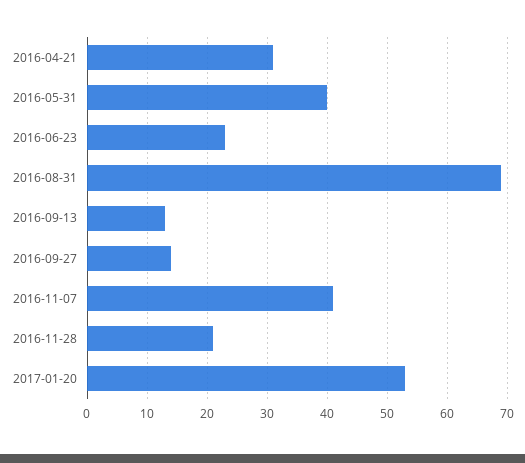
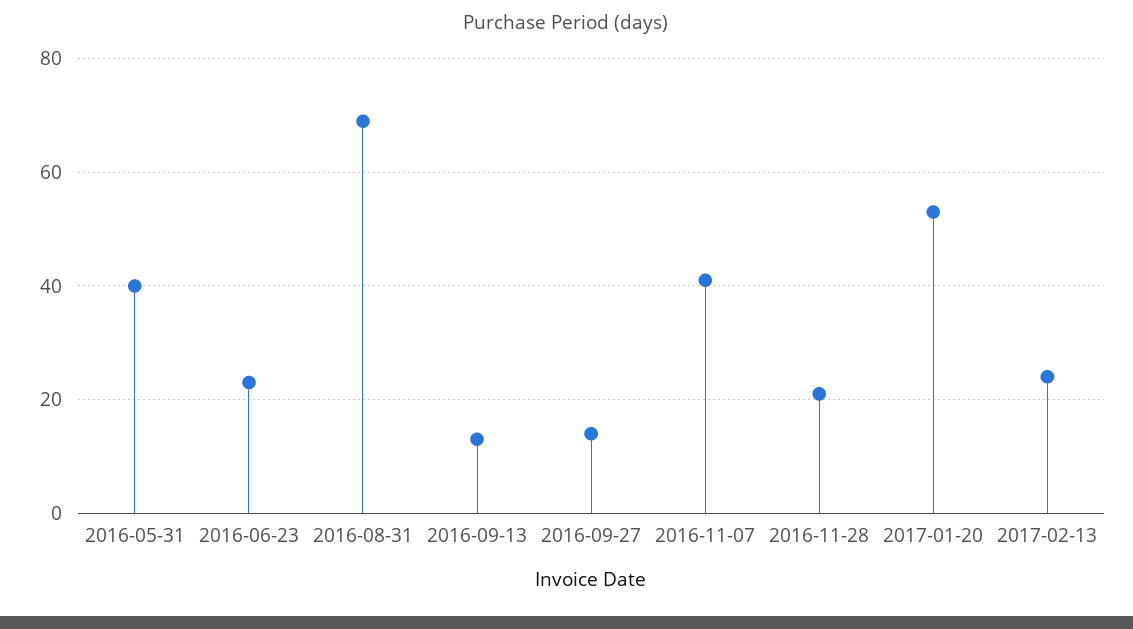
2016-04-21: 31 -> none
2017-02-13: none -> 25

